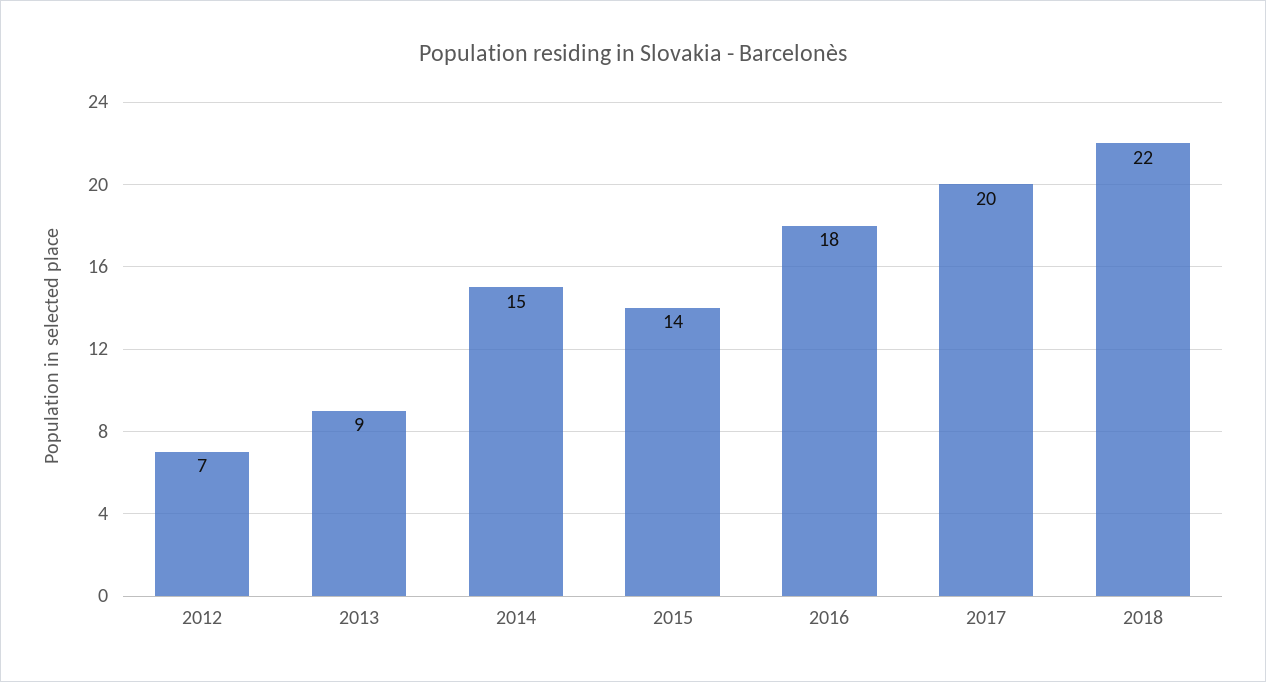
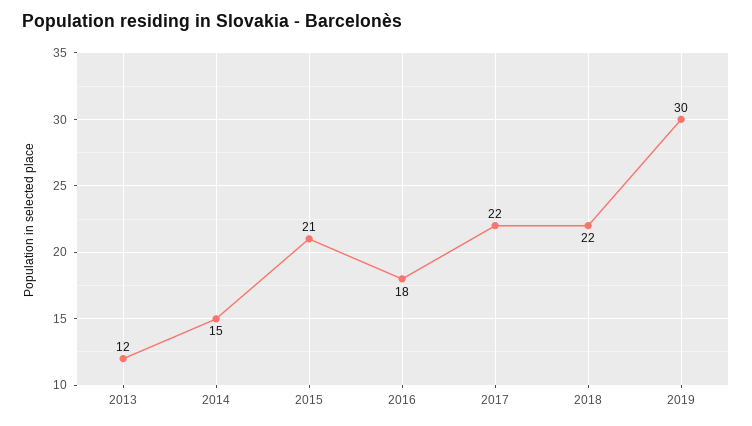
2012: 7 -> none
2013: 9 -> 12
2015: 14 -> 21
2017: 20 -> 22
2019: none -> 30

